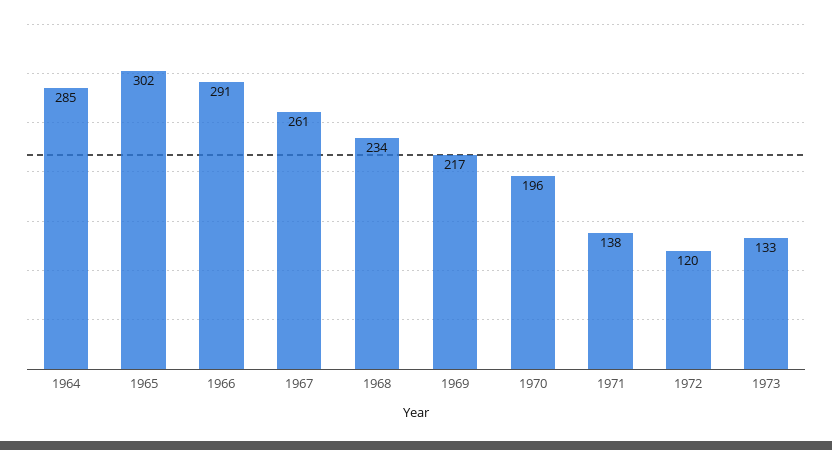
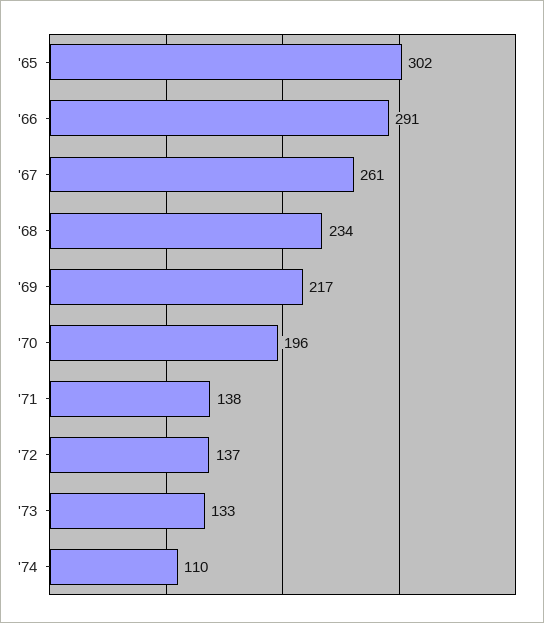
1964: 285 -> none
1972: 120 -> 137
'74: none -> 110

